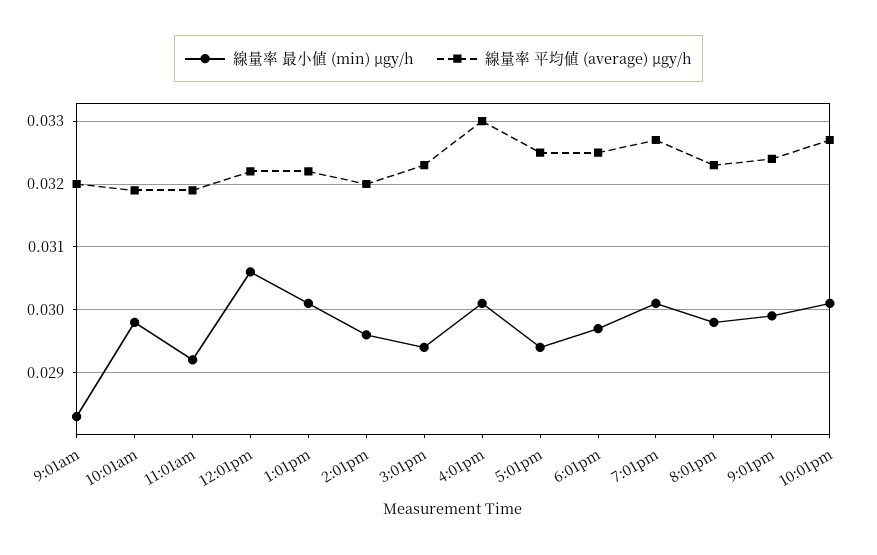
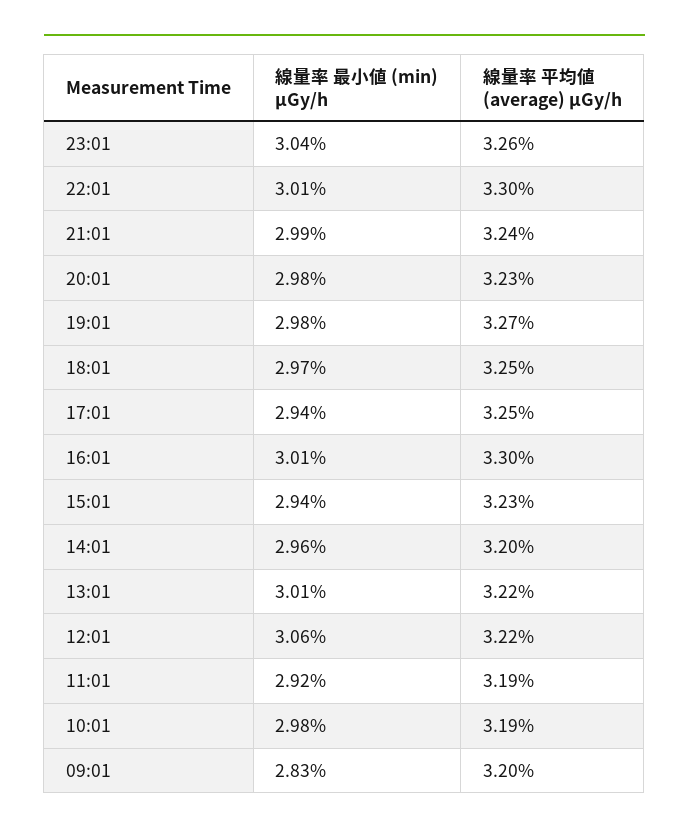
線量率 最小値 (min) μgy/h, 7:01pm: 0.0301 -> 0.0298
線量率 平均値 (average) μgy/h, 10:01pm: 0.0327 -> 0.033
線量率 最小値 (min) μgy/h, 23:01: none -> 0.0304
線量率 平均値 (average) μgy/h, 23:01: none -> 0.0326

